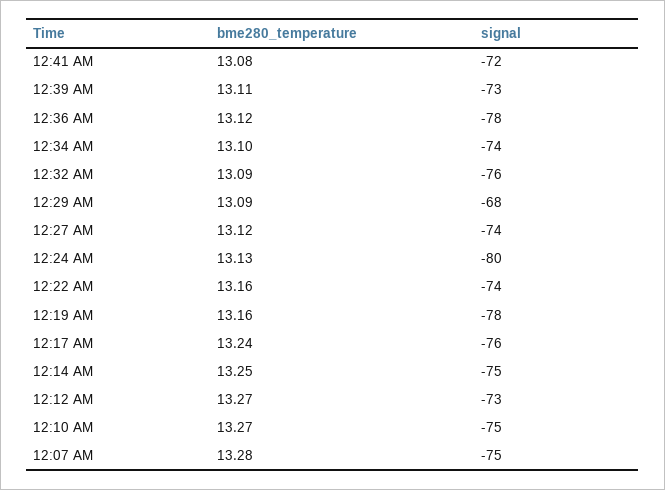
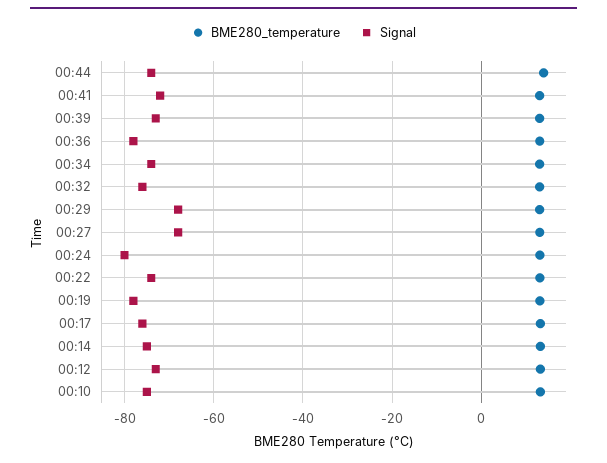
signal, 12:27 AM: -74 -> -68
bme280_temperature, 12:07 AM: 13.28 -> none
signal, 12:07 AM: -75 -> none
bme280_temperature, 00:44: none -> 14
signal, 00:44: none -> -74

